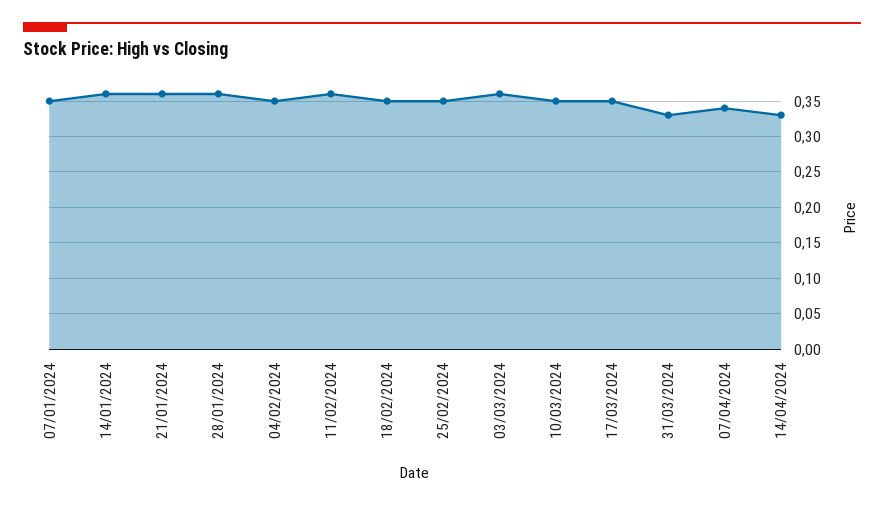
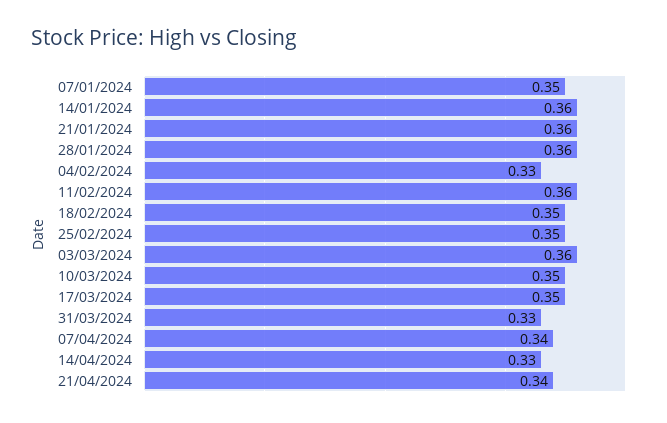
04/02/2024: 0.35 -> 0.33
21/04/2024: none -> 0.34

